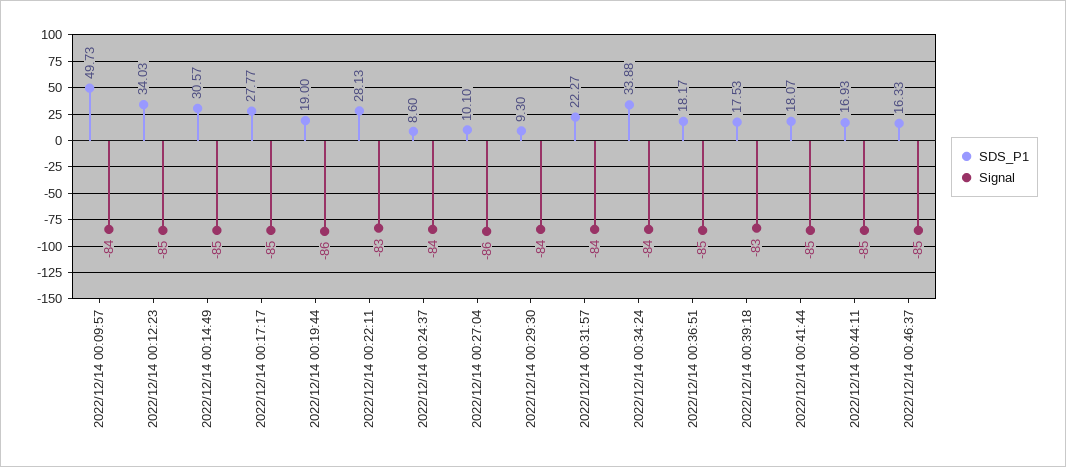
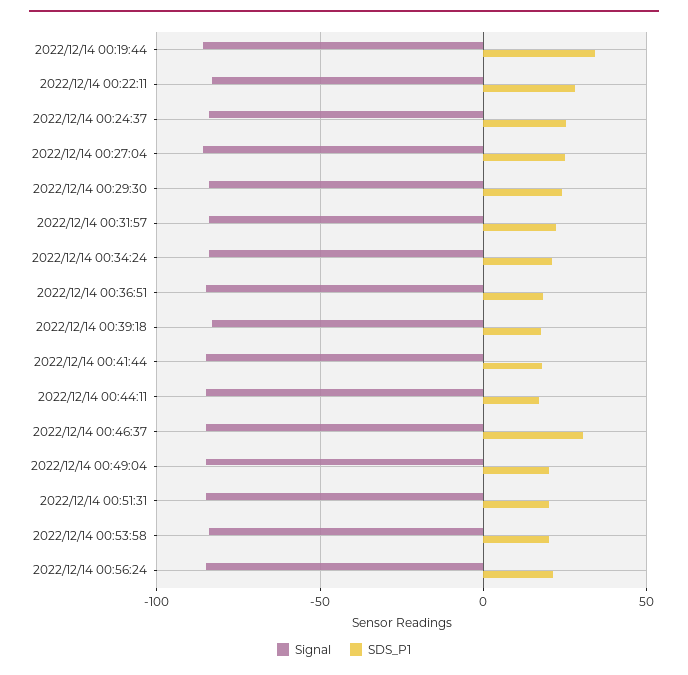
SDS_P1, 2022/12/14 00:09:57: 49.73 -> none
Signal, 2022/12/14 00:09:57: -84 -> none
SDS_P1, 2022/12/14 00:12:23: 34.03 -> none
Signal, 2022/12/14 00:12:23: -85 -> none
SDS_P1, 2022/12/14 00:14:49: 30.57 -> none
Signal, 2022/12/14 00:14:49: -85 -> none
SDS_P1, 2022/12/14 00:17:17: 27.77 -> none
Signal, 2022/12/14 00:17:17: -85 -> none
SDS_P1, 2022/12/14 00:19:44: 19 -> 35
SDS_P1, 2022/12/14 00:24:37: 8.6 -> 25
SDS_P1, 2022/12/14 00:27:04: 10.1 -> 25
SDS_P1, 2022/12/14 00:29:30: 9.3 -> 25
SDS_P1, 2022/12/14 00:34:24: 33.88 -> 20
SDS_P1, 2022/12/14 00:46:37: 16.33 -> 30
Signal, 2022/12/14 00:49:04: none -> -85
SDS_P1, 2022/12/14 00:49:04: none -> 20
Signal, 2022/12/14 00:51:31: none -> -85
SDS_P1, 2022/12/14 00:51:31: none -> 20
Signal, 2022/12/14 00:53:58: none -> -85
SDS_P1, 2022/12/14 00:53:58: none -> 20
Signal, 2022/12/14 00:56:24: none -> -85
SDS_P1, 2022/12/14 00:56:24: none -> 20

